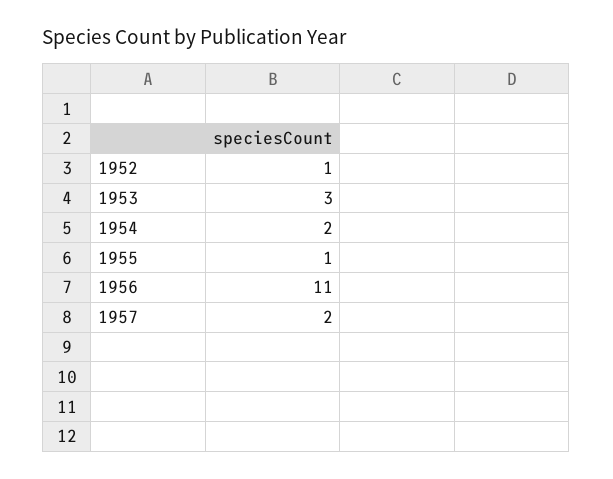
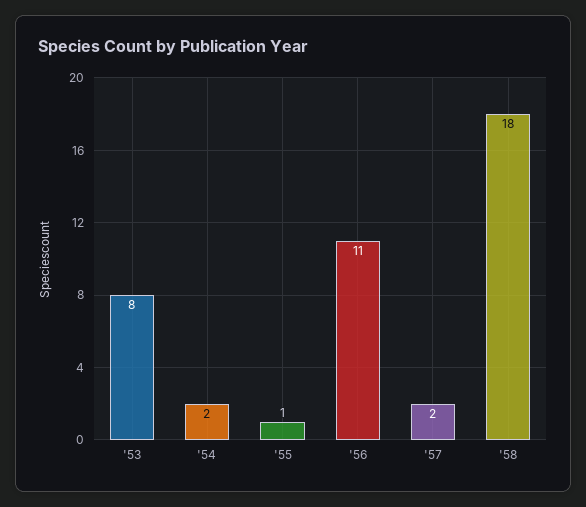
1952: 1 -> none
1953: 3 -> 8
'58: none -> 18

